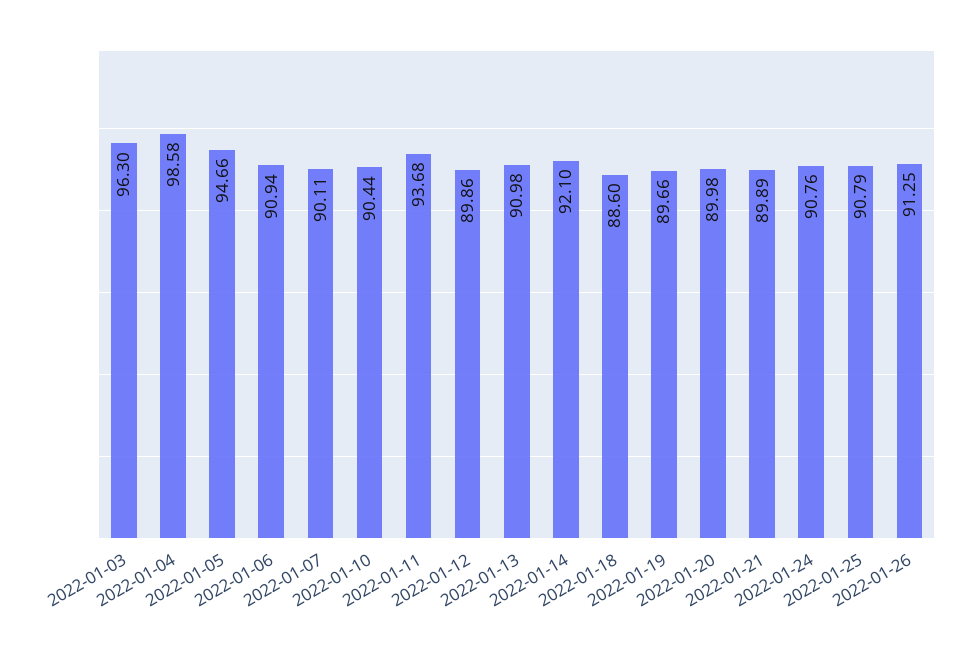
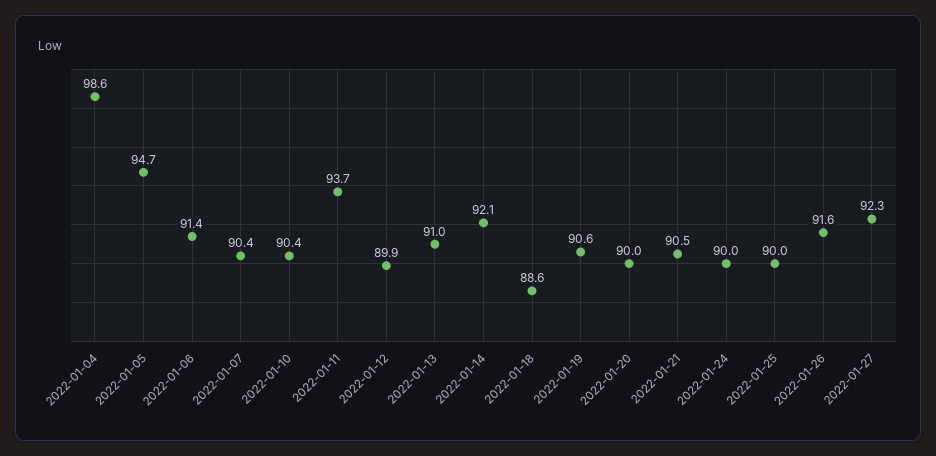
2022-01-03: 96.3 -> none
2022-01-06: 90.94 -> 91.4
2022-01-07: 90.11 -> 90.4
2022-01-19: 89.66 -> 90.6
2022-01-21: 89.89 -> 90.5
2022-01-24: 90.76 -> 90
2022-01-25: 90.79 -> 90
2022-01-26: 91.25 -> 91.6
2022-01-27: none -> 92.3

